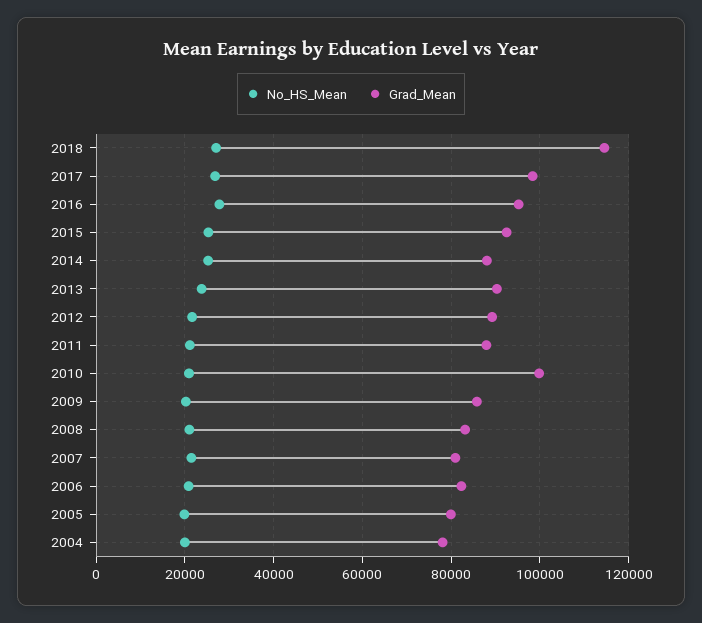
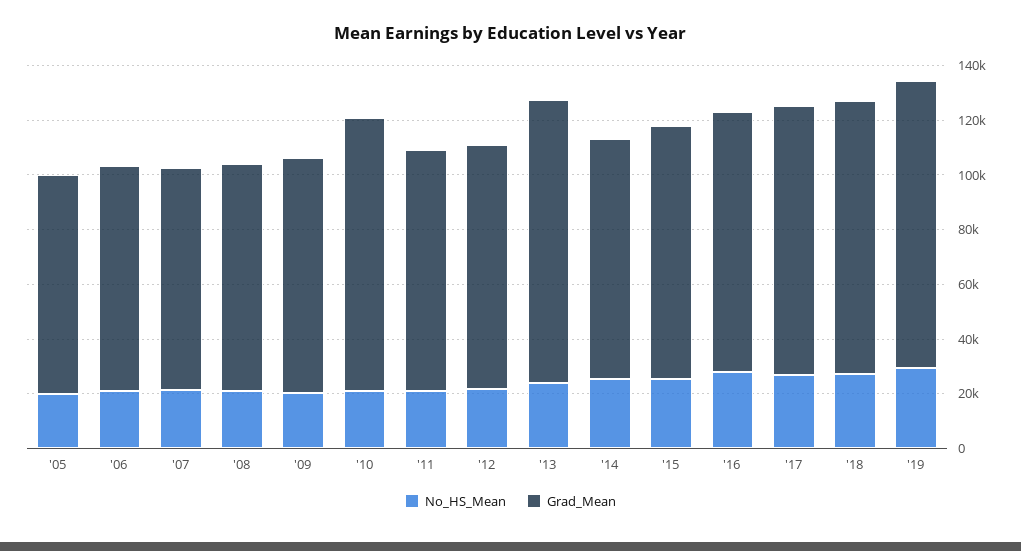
Grad_Mean, 2018: 114000 -> 100000
Grad_Mean, 2013: 90000 -> 105000
No_HS_Mean, 2004: 20000 -> none
Grad_Mean, 2004: 78000 -> none
No_HS_Mean, '19: none -> 30000
Grad_Mean, '19: none -> 105000

